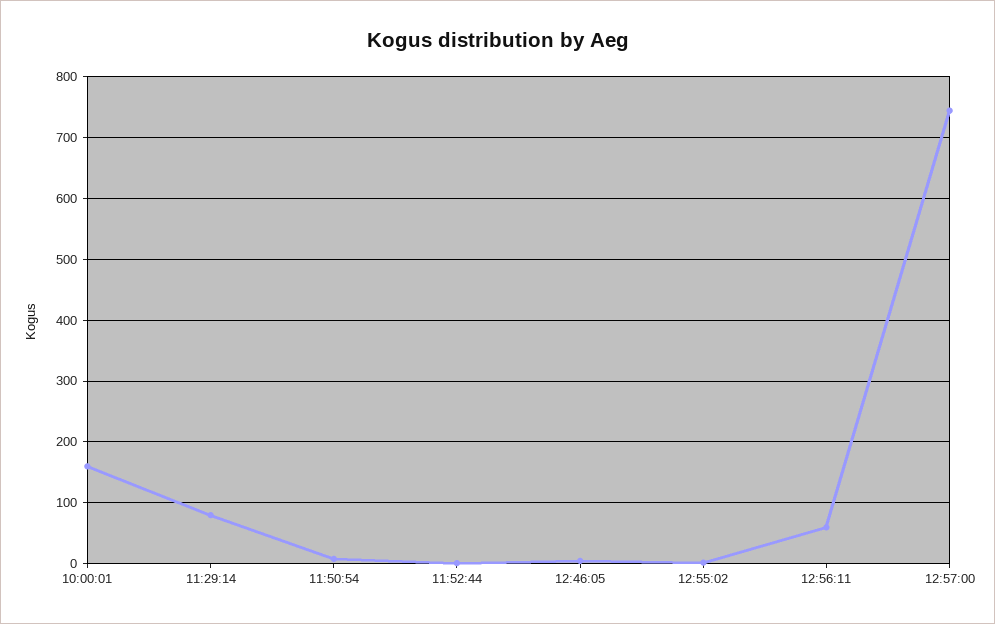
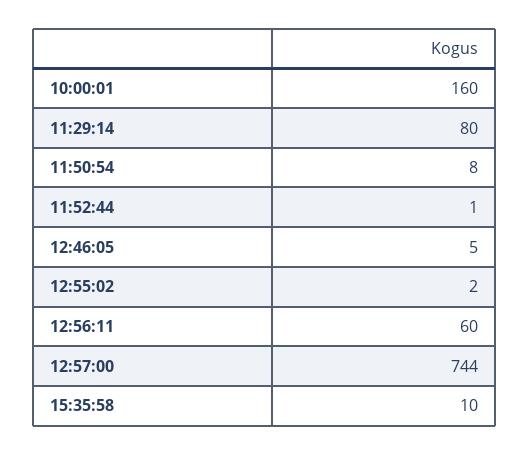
15:35:58: none -> 10

